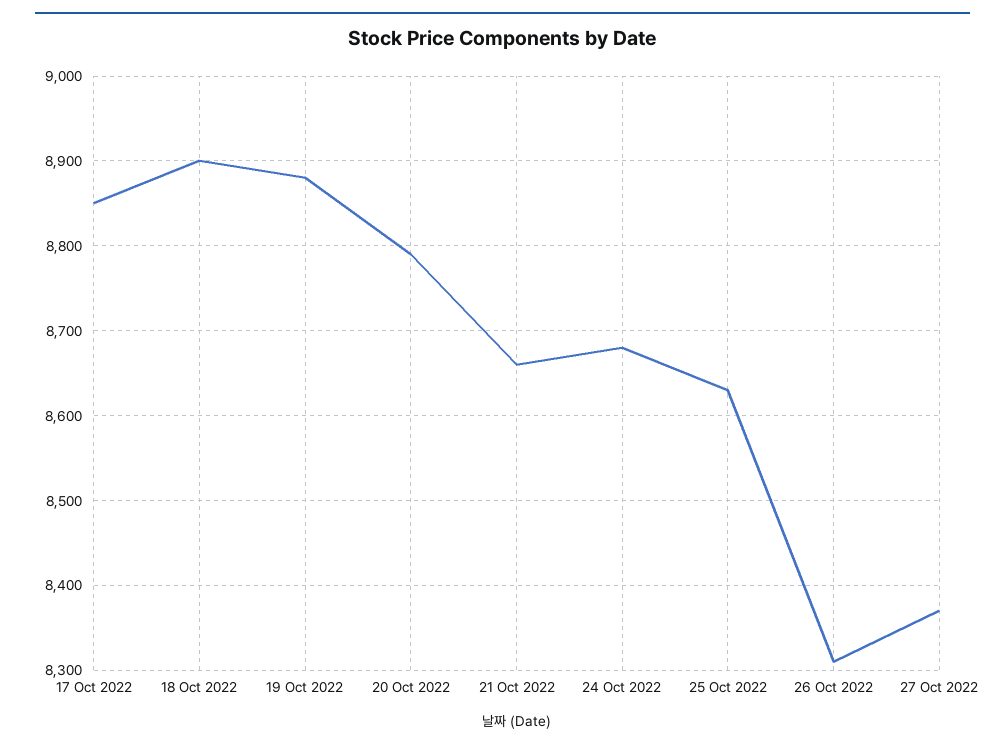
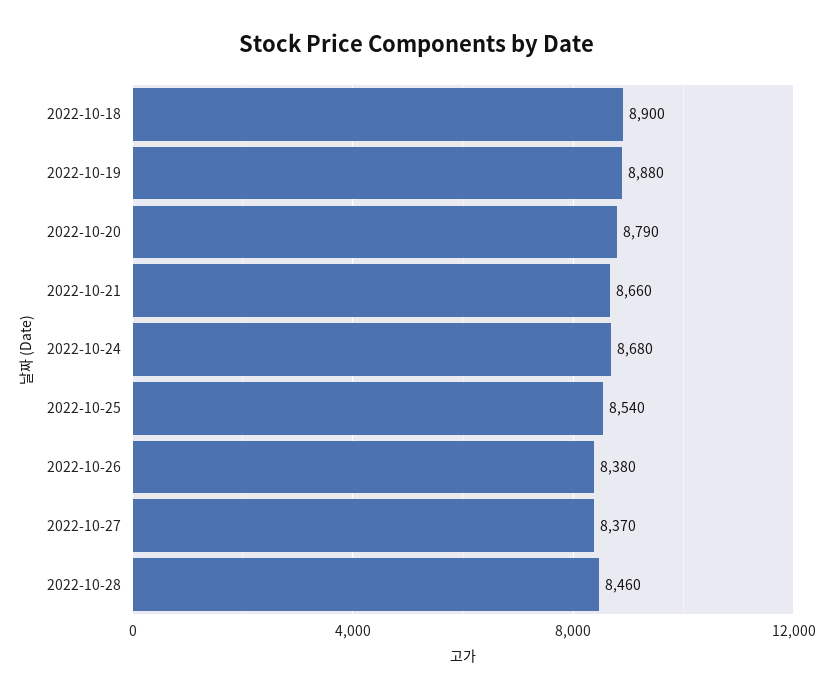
17 Oct 2022: 8850 -> none
25 Oct 2022: 8630 -> 8540
26 Oct 2022: 8310 -> 8380
2022-10-28: none -> 8460

